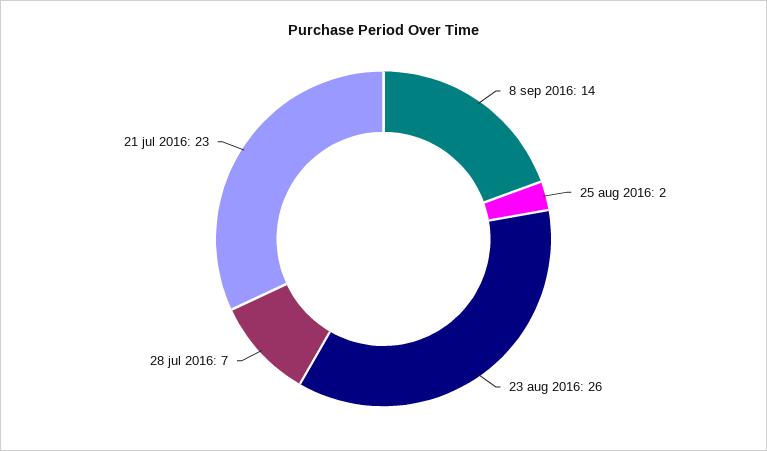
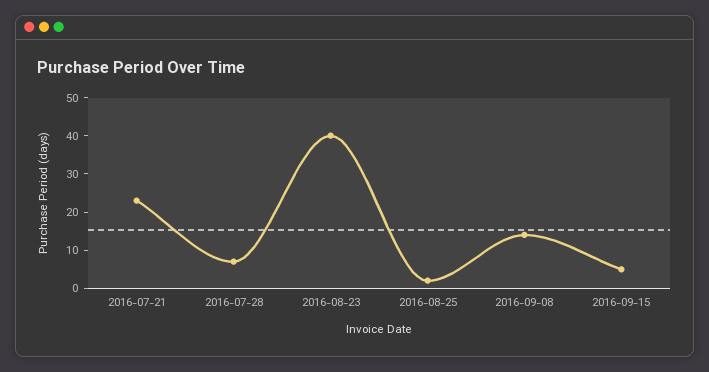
23 aug 2016: 26 -> 40
2016-09-15: none -> 5

